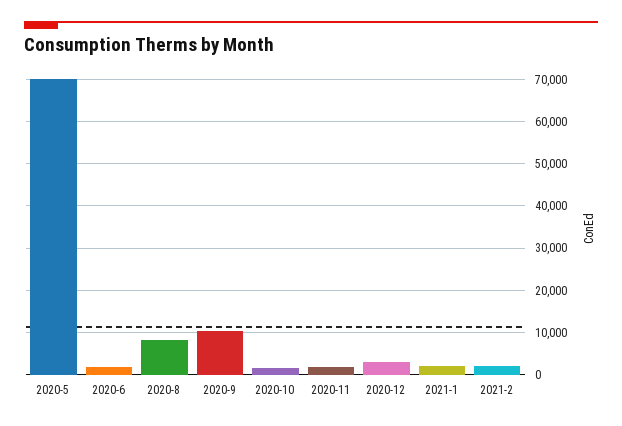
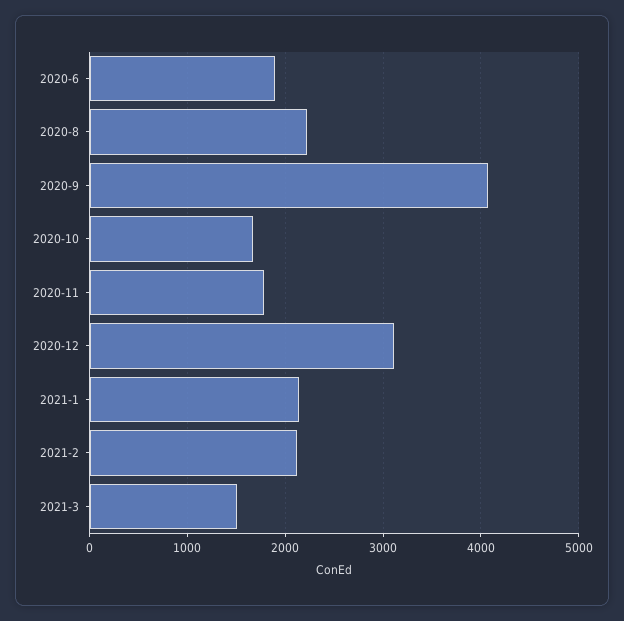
2020-5: 70000 -> none
2020-8: 8000 -> 2200
2020-9: 10000 -> 4100
2021-3: none -> 1500

